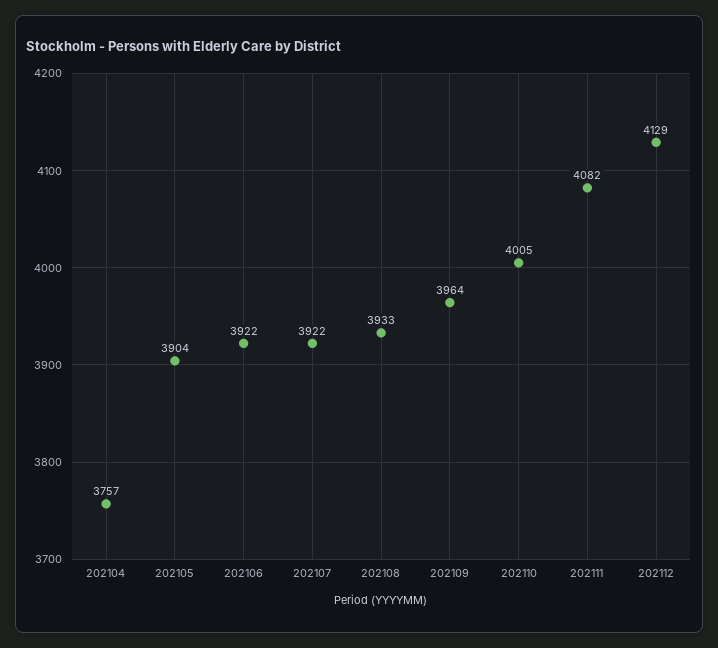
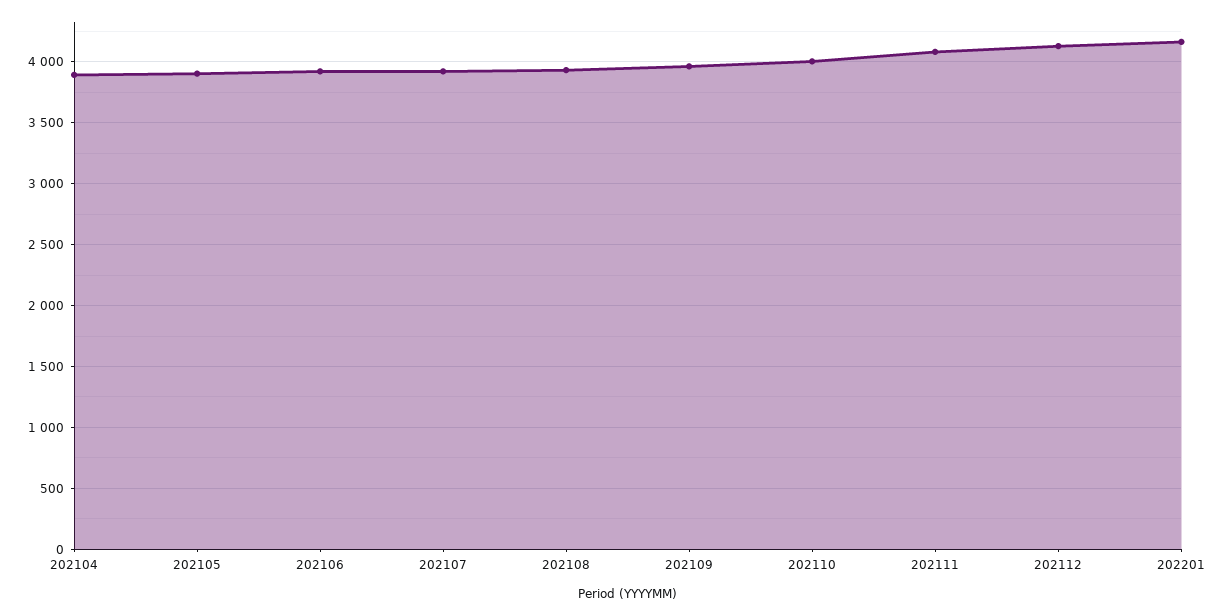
202104: 3757 -> 3900
202201: none -> 4150

